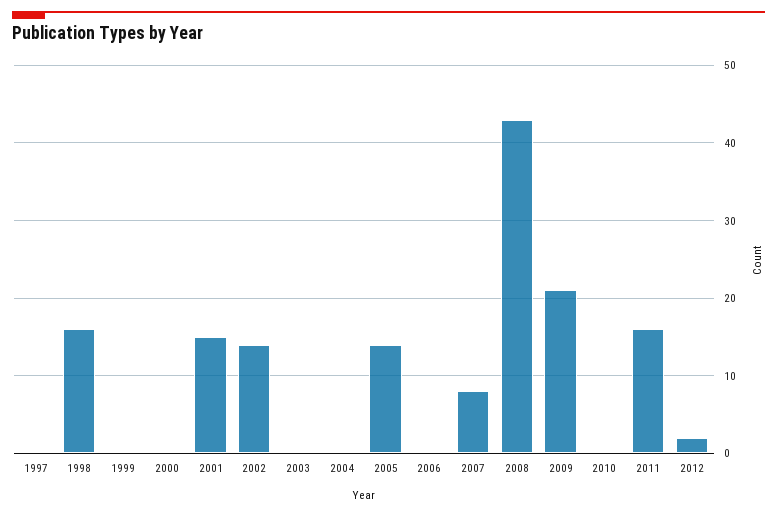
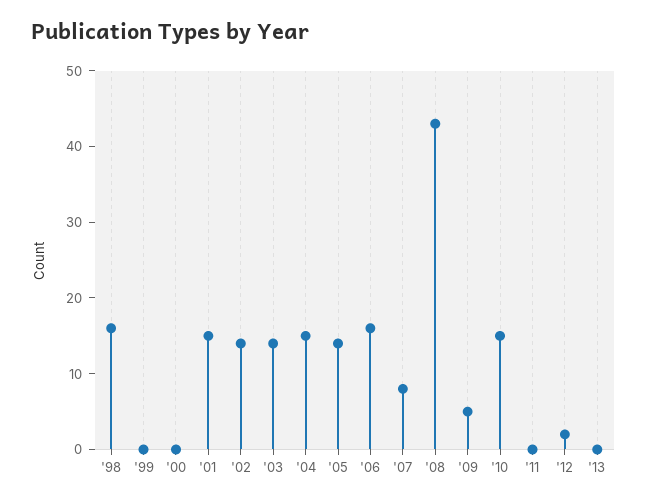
1997: 0 -> none
2003: 0 -> 15
2004: 0 -> 15
2006: 0 -> 15
2009: 21 -> 5
2010: 0 -> 15
2011: 16 -> 0
'13: none -> 0

